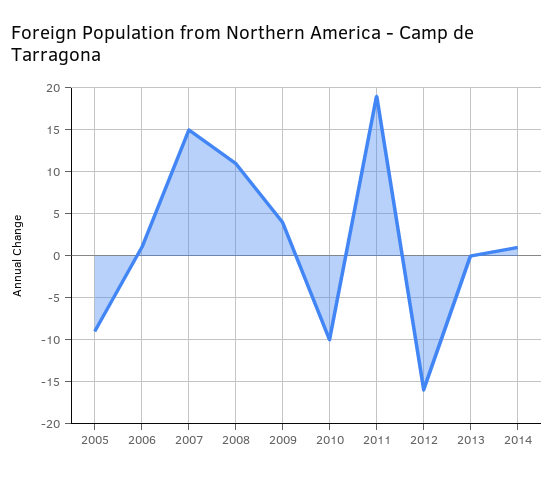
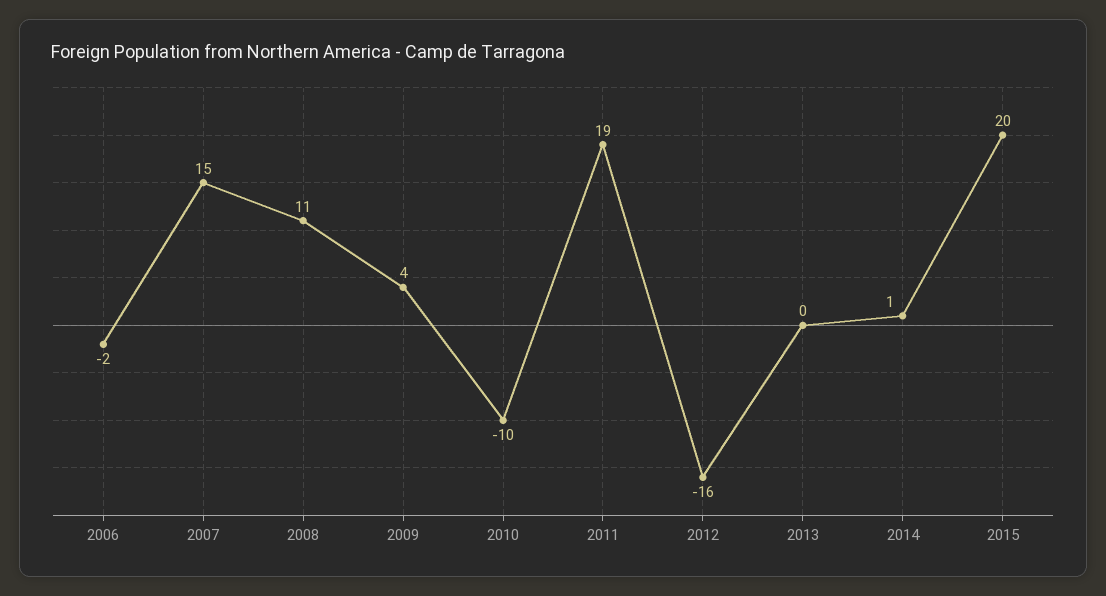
2005: -9 -> none
2006: 1 -> -2
2015: none -> 20

